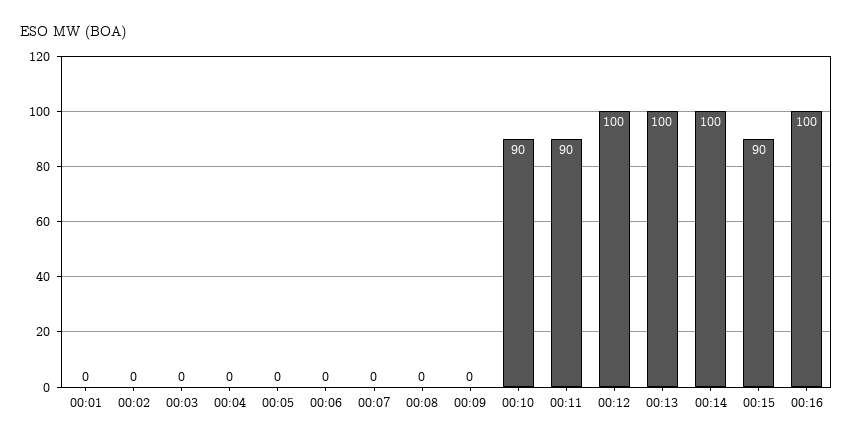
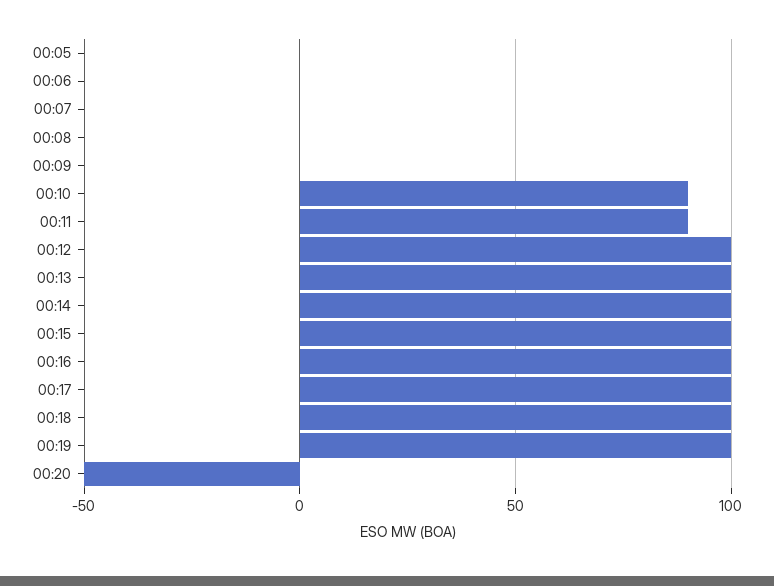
00:01: 0 -> none
00:02: 0 -> none
00:03: 0 -> none
00:04: 0 -> none
00:15: 90 -> 100
00:17: none -> 100
00:18: none -> 100
00:19: none -> 100
00:20: none -> -50

